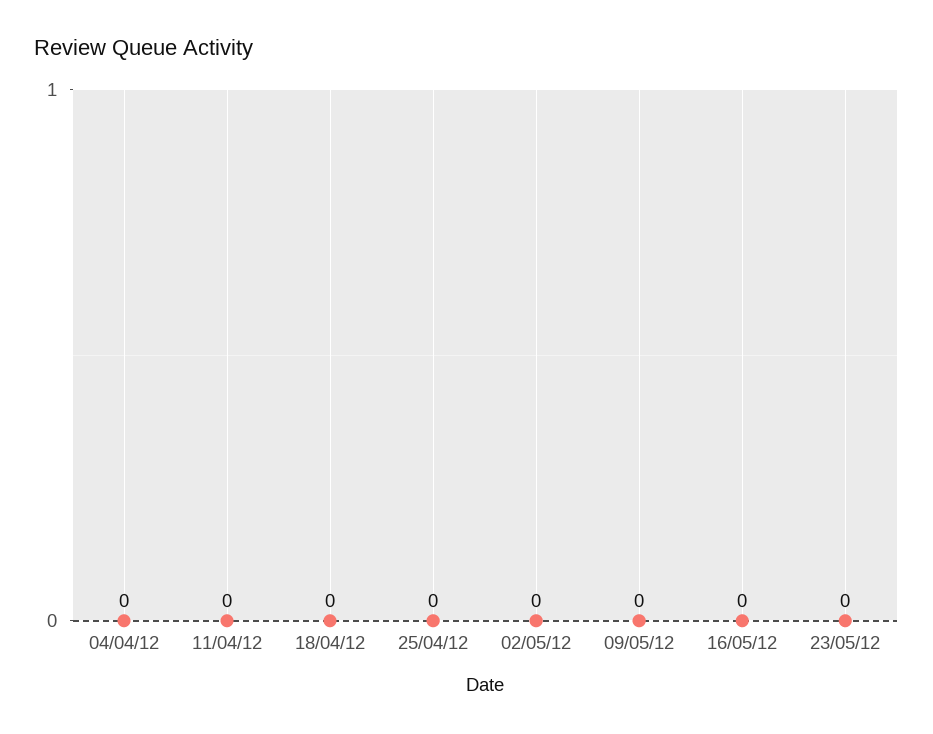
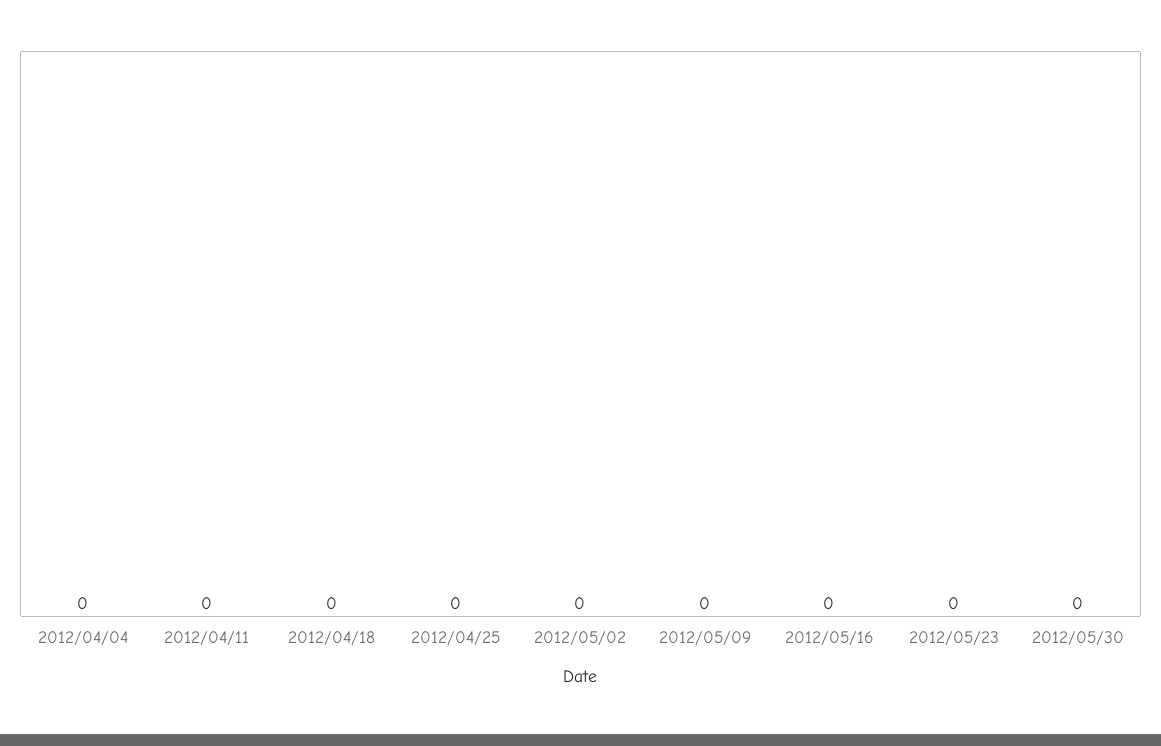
2012/05/30: none -> 0

